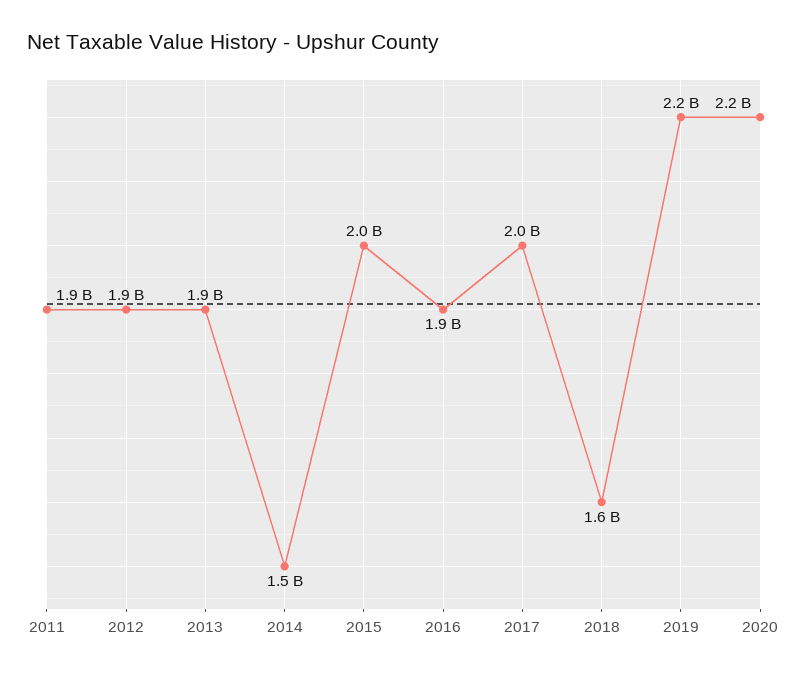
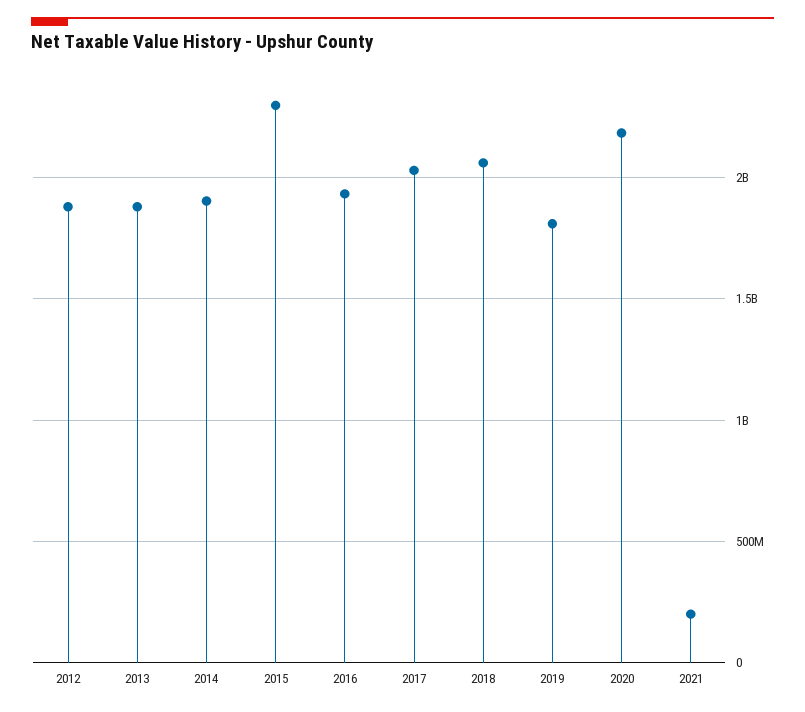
2011: 1900000000 -> none
2014: 1500000000 -> 1900000000
2015: 2000000000 -> 2300000000
2018: 1600000000 -> 2050000000
2019: 2200000000 -> 1800000000
2021: none -> 200000000

